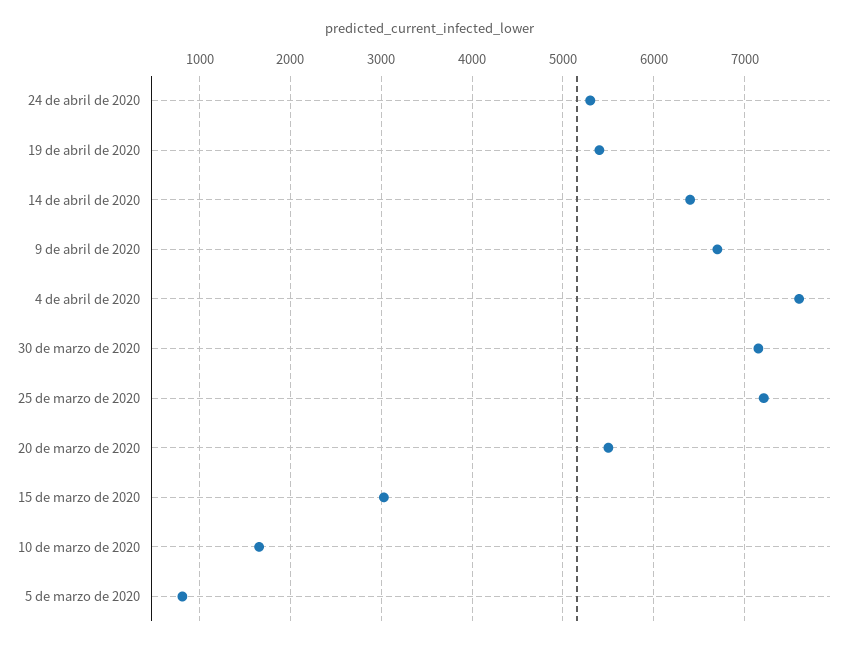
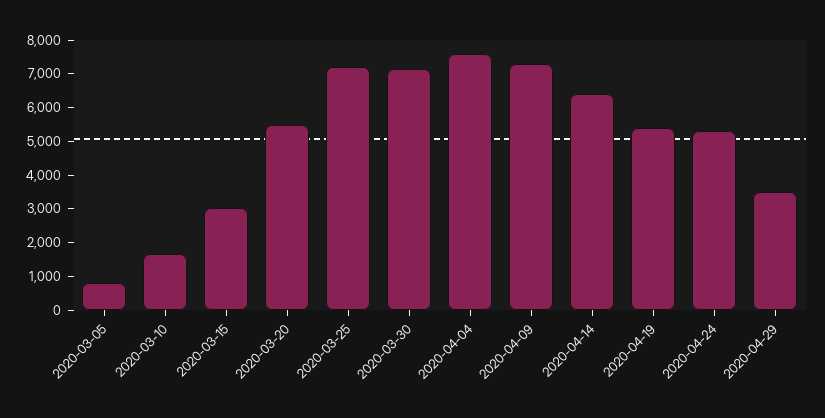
9 de abril de 2020: 6700 -> 7250
2020-04-29: none -> 3500

